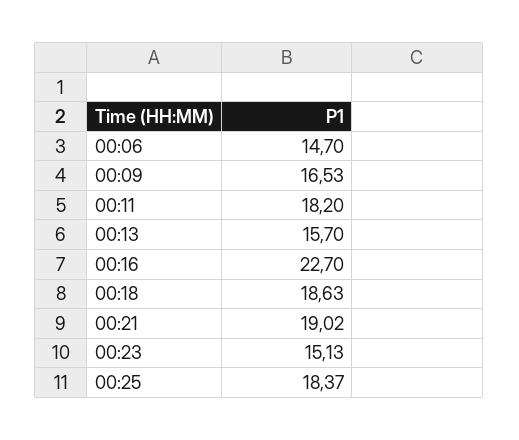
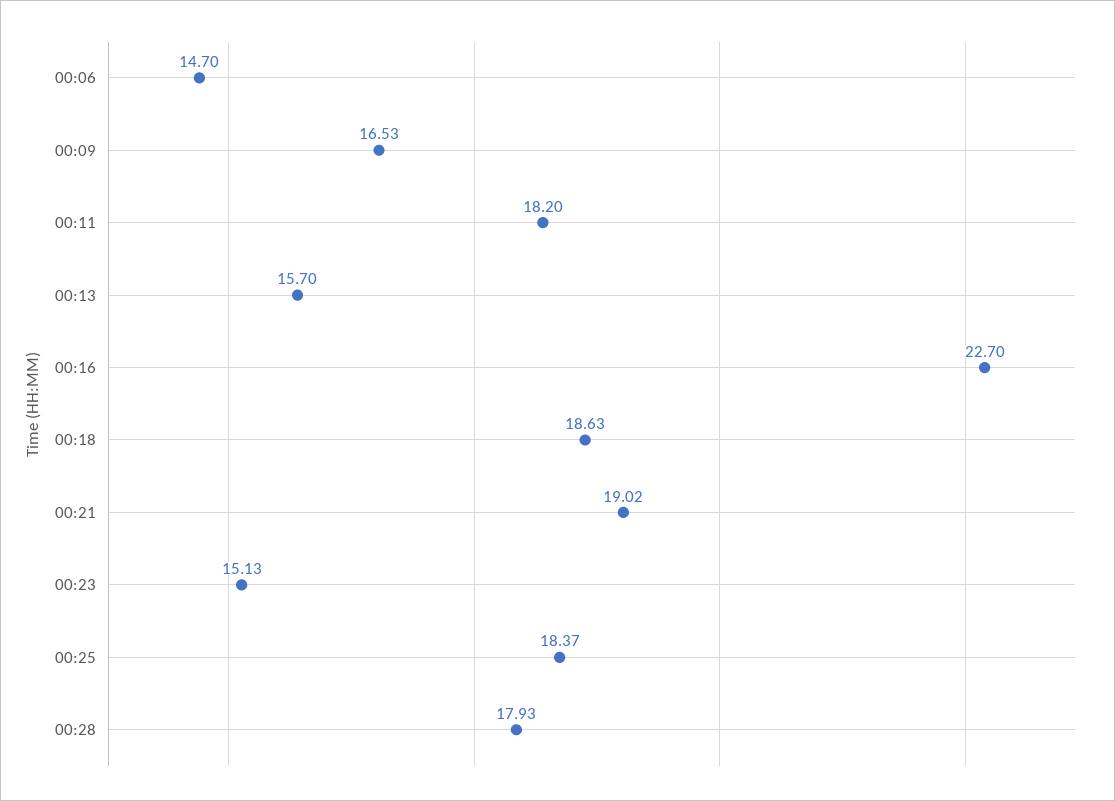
00:28: none -> 17.93

